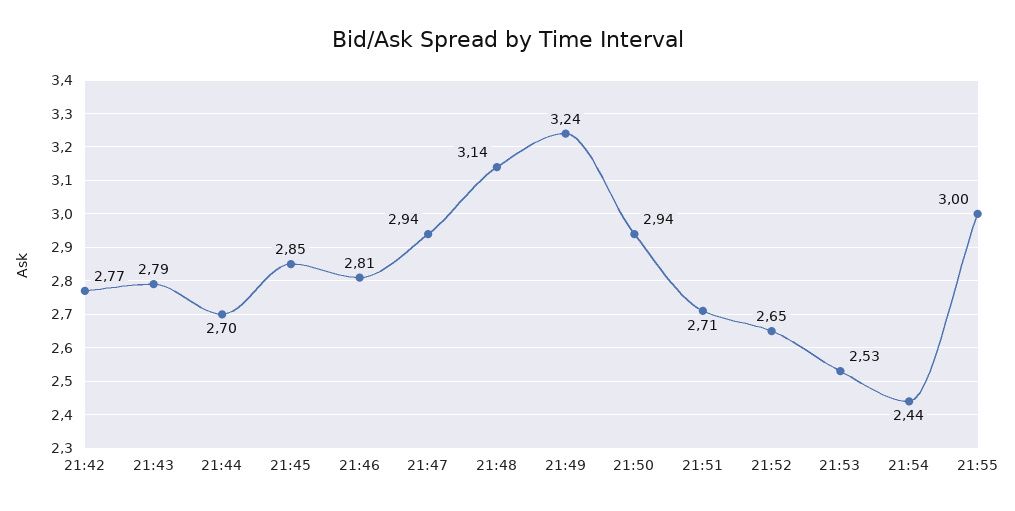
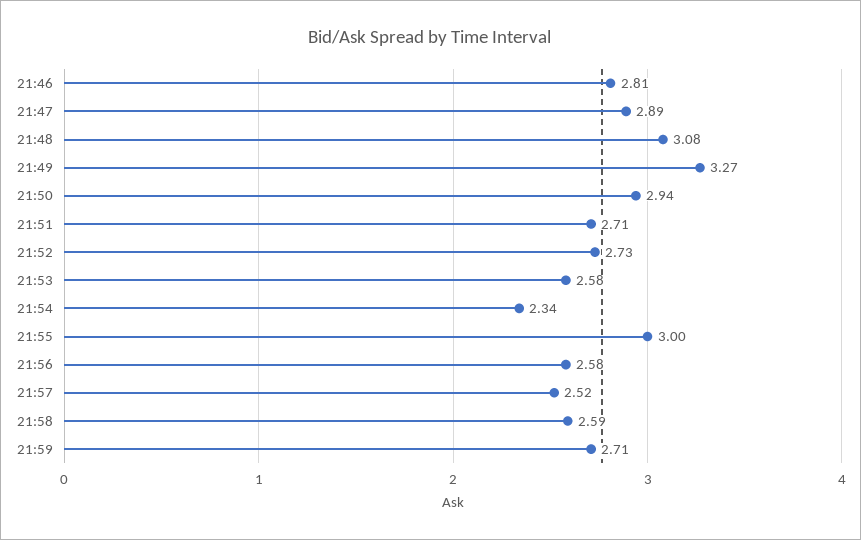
21:42: 2.77 -> none
21:43: 2.79 -> none
21:44: 2.7 -> none
21:45: 2.85 -> none
21:47: 2.94 -> 2.89
21:48: 3.14 -> 3.08
21:49: 3.24 -> 3.27
21:52: 2.65 -> 2.73
21:53: 2.53 -> 2.58
21:54: 2.44 -> 2.34
21:56: none -> 2.58
21:57: none -> 2.52
21:58: none -> 2.59
21:59: none -> 2.71

